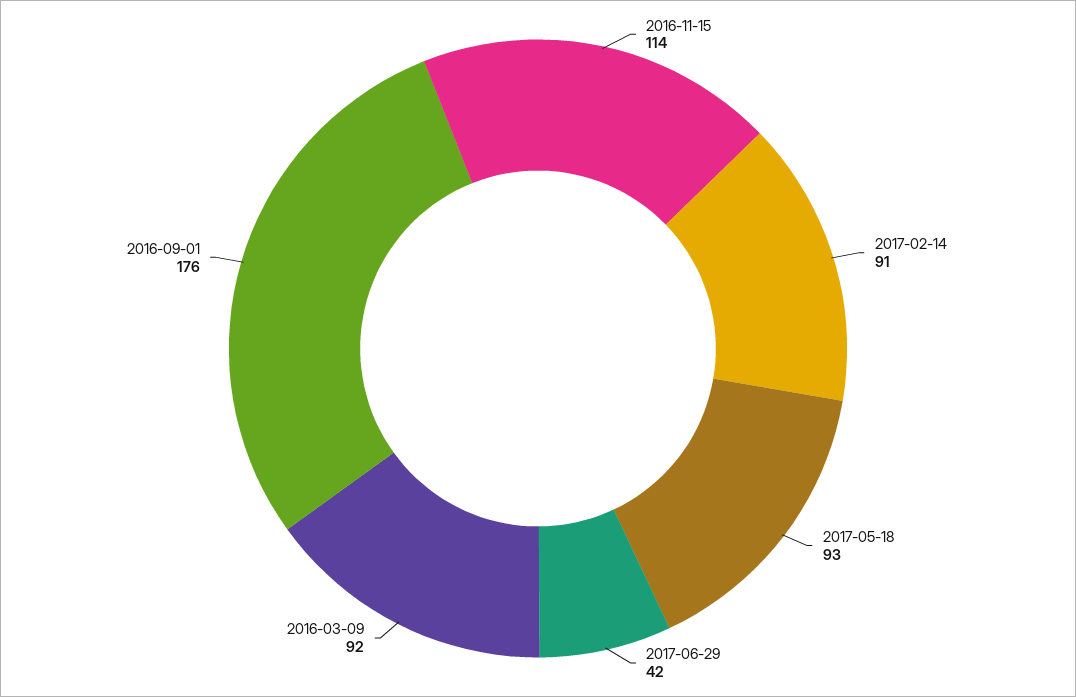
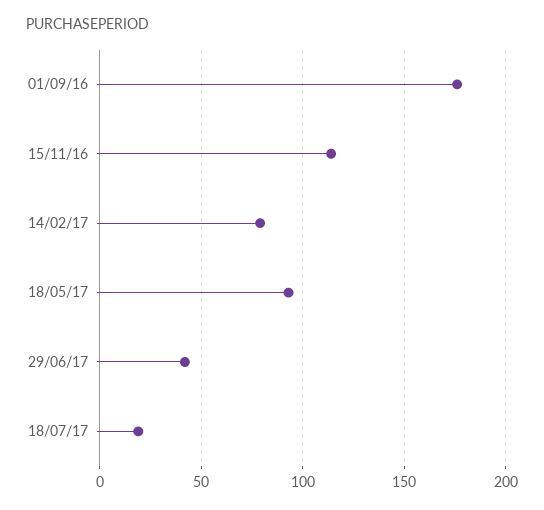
2017-02-14: 91 -> 80
2016-03-09: 92 -> none
18/07/17: none -> 20

